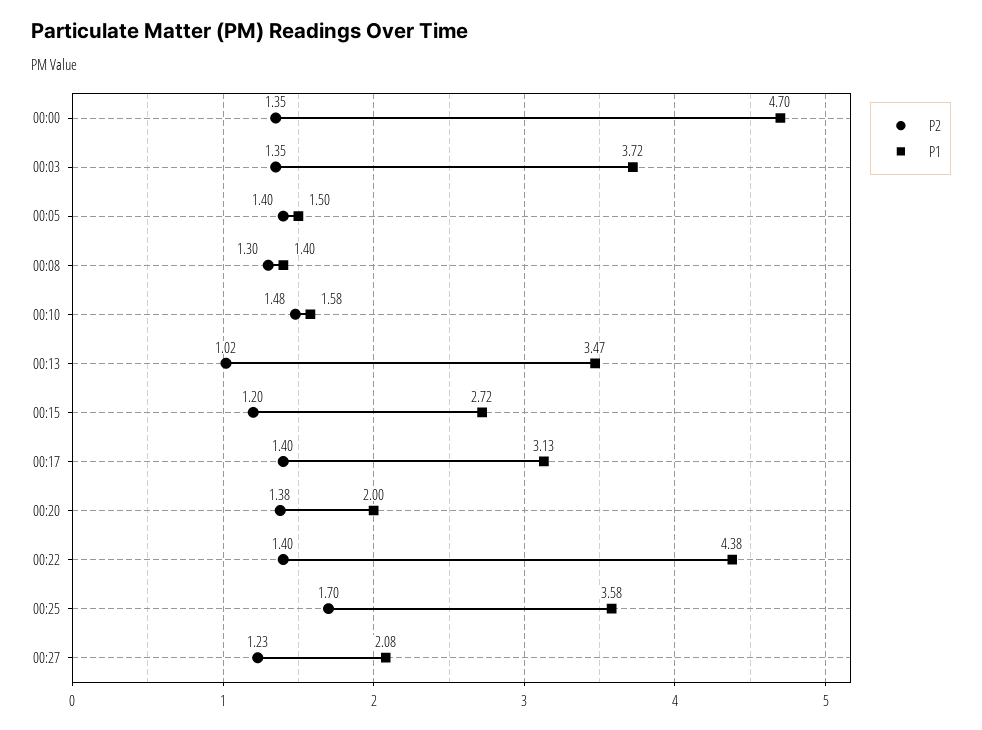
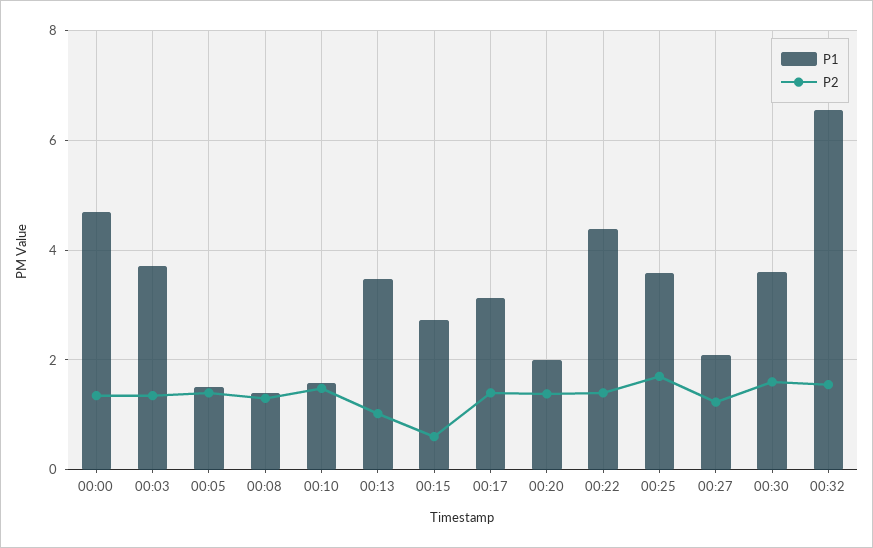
P2, 00:15: 1.2 -> 0.6
P1, 00:30: none -> 3.6
P2, 00:30: none -> 1.6
P1, 00:32: none -> 6.6
P2, 00:32: none -> 1.6

